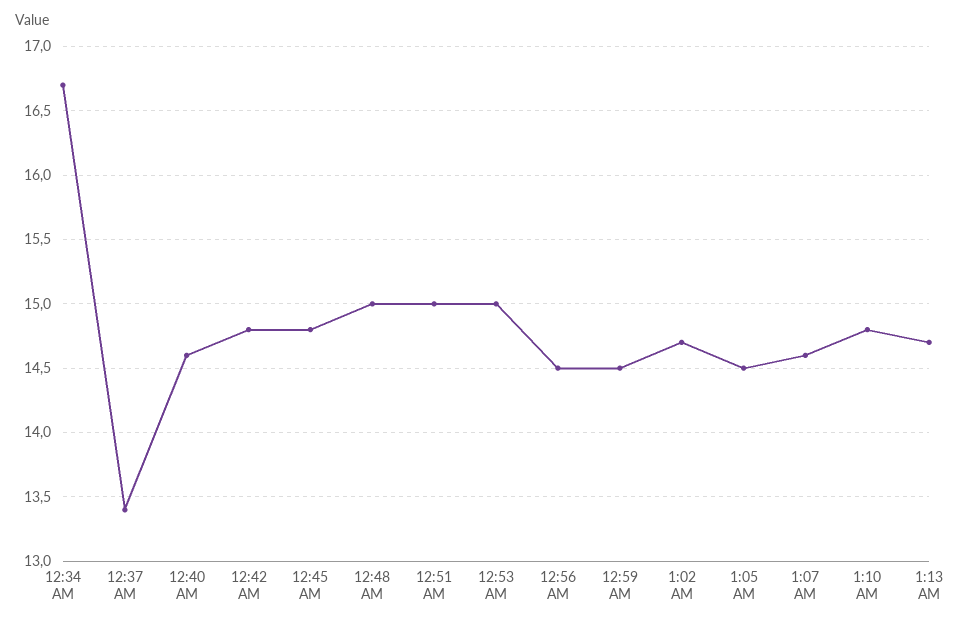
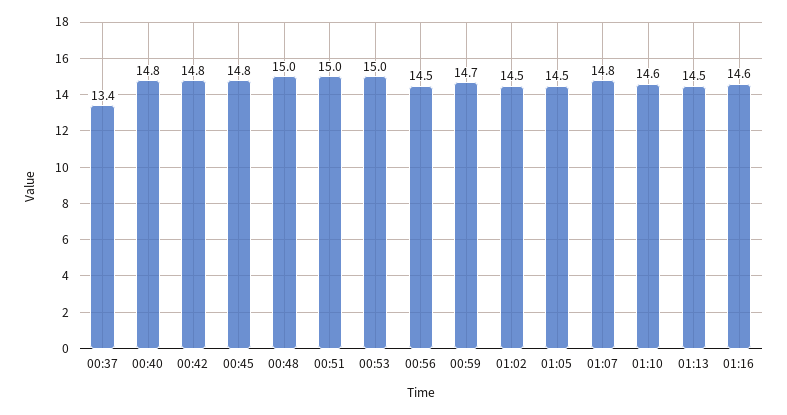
12:34 AM: 16.7 -> none
12:40 AM: 14.6 -> 14.8
12:59 AM: 14.5 -> 14.7
1:02 AM: 14.7 -> 14.5
1:07 AM: 14.6 -> 14.8
1:10 AM: 14.8 -> 14.6
1:13 AM: 14.7 -> 14.5
01:16: none -> 14.6

